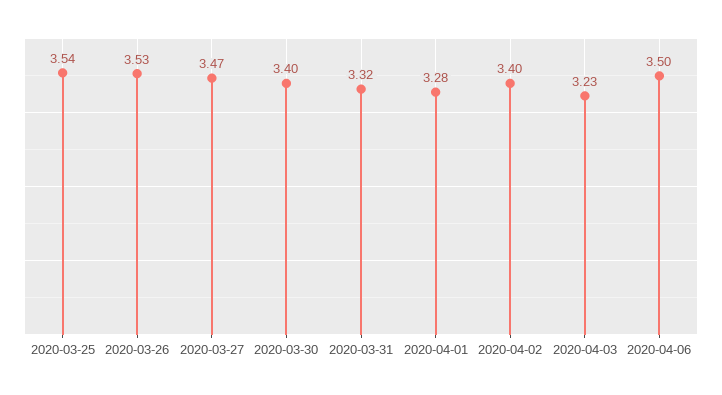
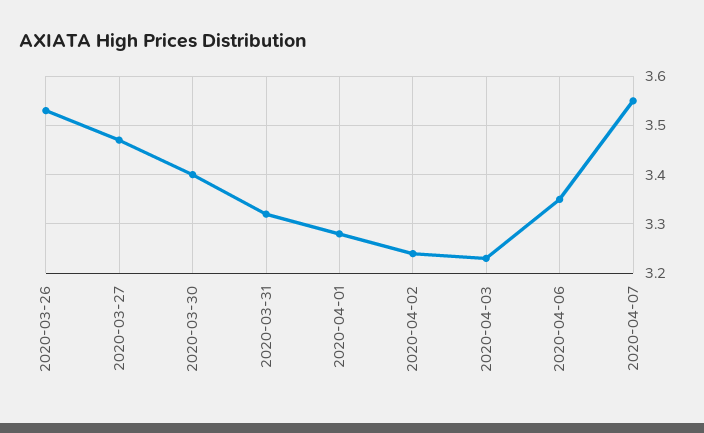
2020-03-25: 3.54 -> none
2020-04-02: 3.4 -> 3.25
2020-04-06: 3.5 -> 3.35
2020-04-07: none -> 3.55

